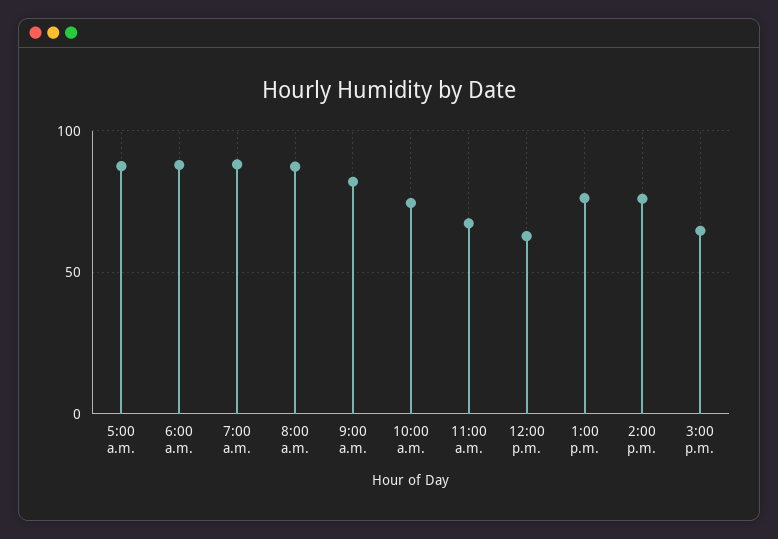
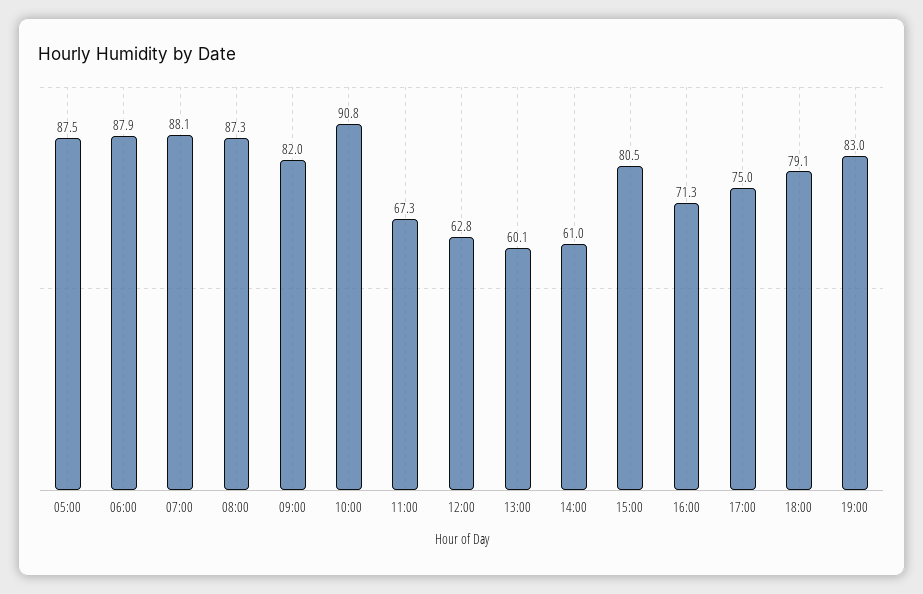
10:00 a.m.: 75 -> 90.8
1:00 p.m.: 75 -> 60.1
2:00 p.m.: 75 -> 61
3:00 p.m.: 65 -> 80.5
16:00: none -> 71.3
17:00: none -> 75
18:00: none -> 79.1
19:00: none -> 83

